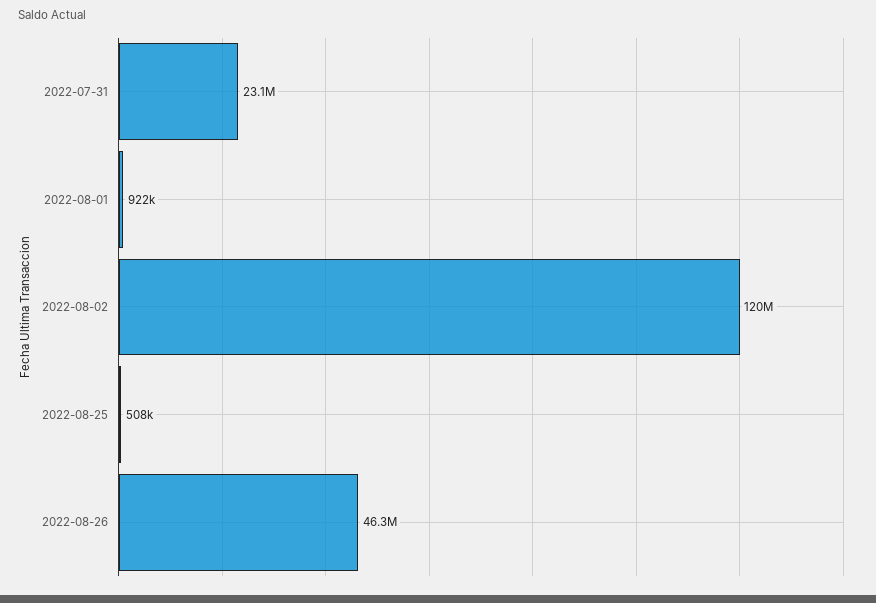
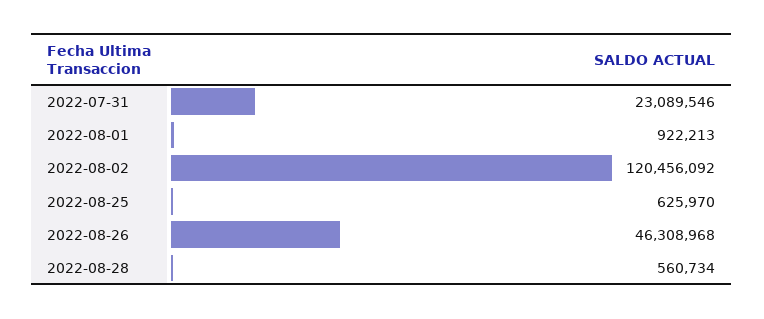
2022-08-25: 508000 -> 625970
2022-08-28: none -> 560734

